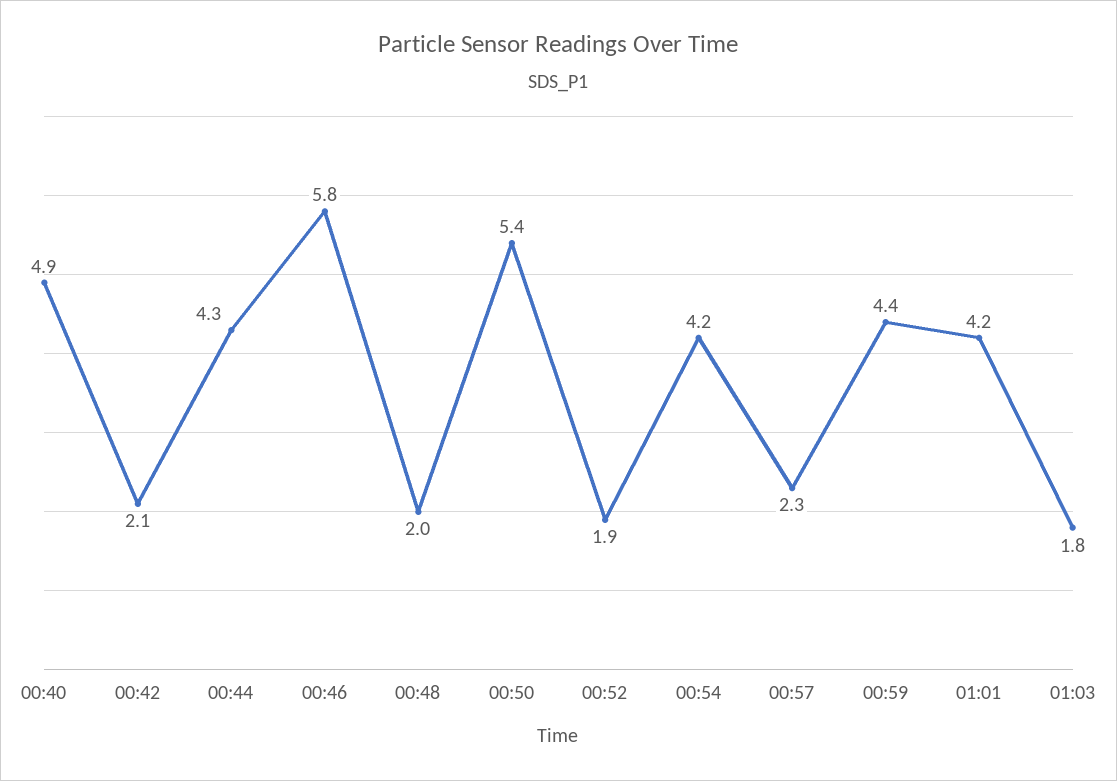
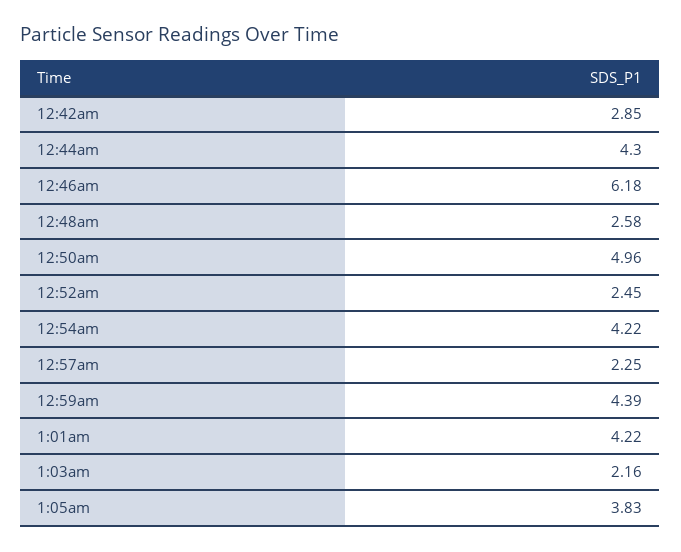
00:40: 4.9 -> none
00:42: 2.1 -> 2.85
00:46: 5.8 -> 6.18
00:48: 2 -> 2.58
00:50: 5.4 -> 4.96
00:52: 1.9 -> 2.45
01:03: 1.8 -> 2.16
1:05am: none -> 3.83

